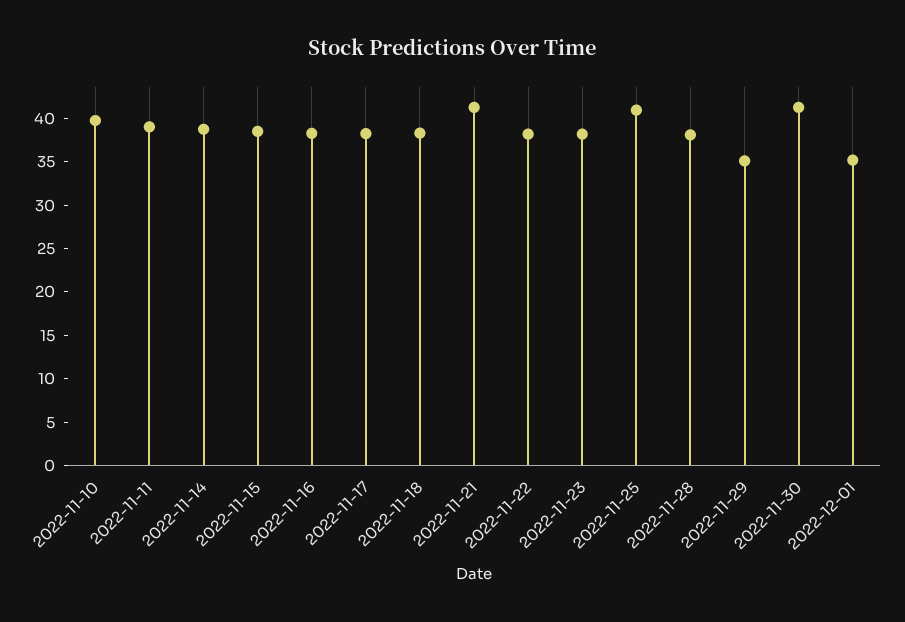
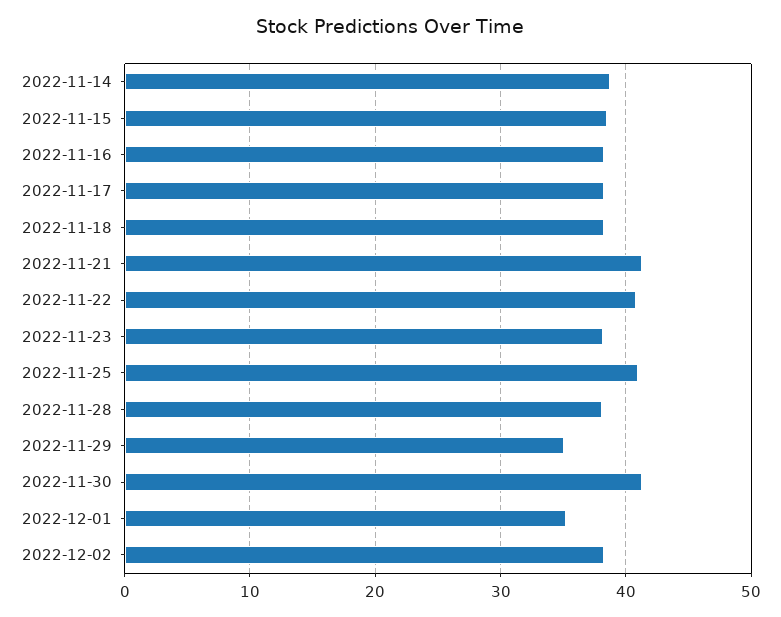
2022-11-10: 40 -> none
2022-11-11: 39 -> none
2022-11-22: 38 -> 41
2022-12-02: none -> 38

